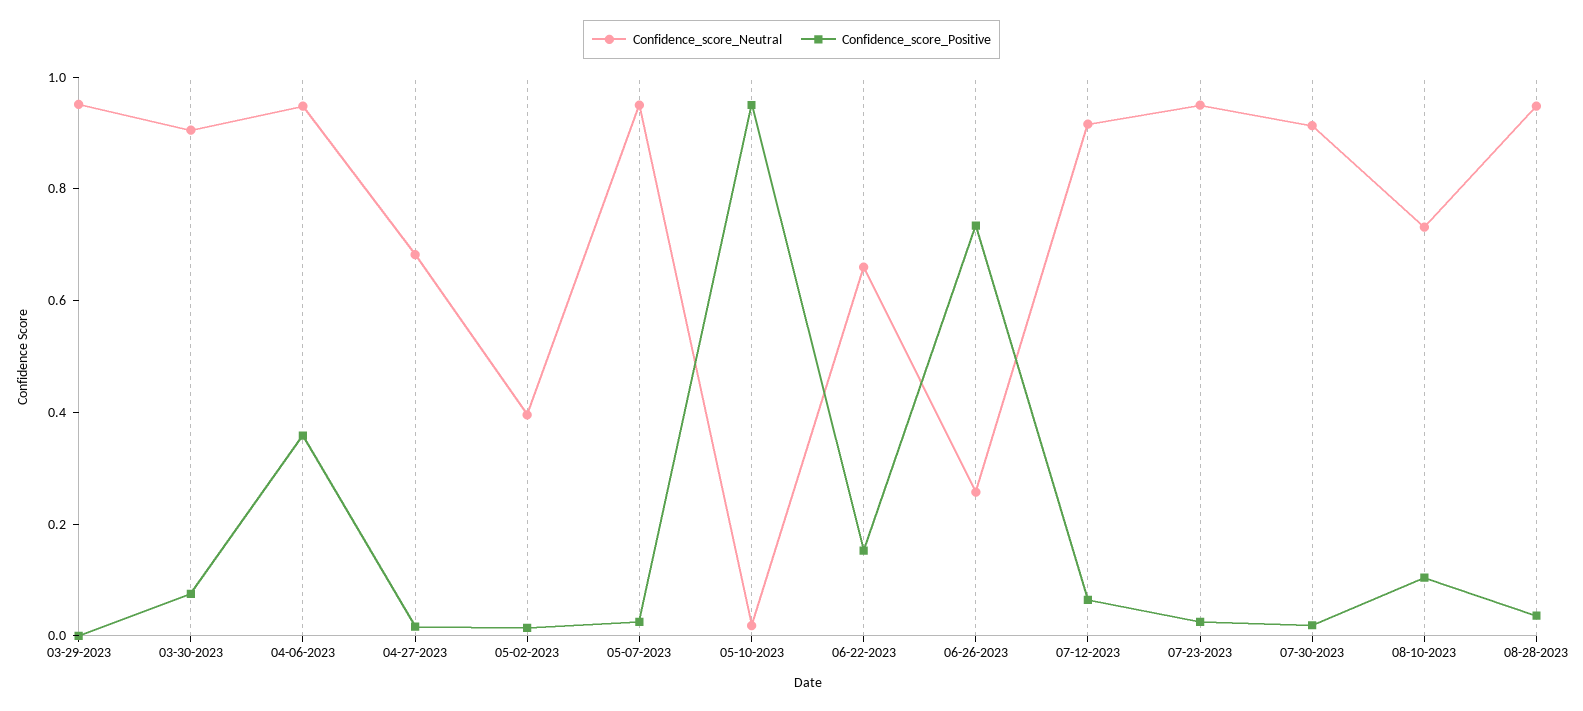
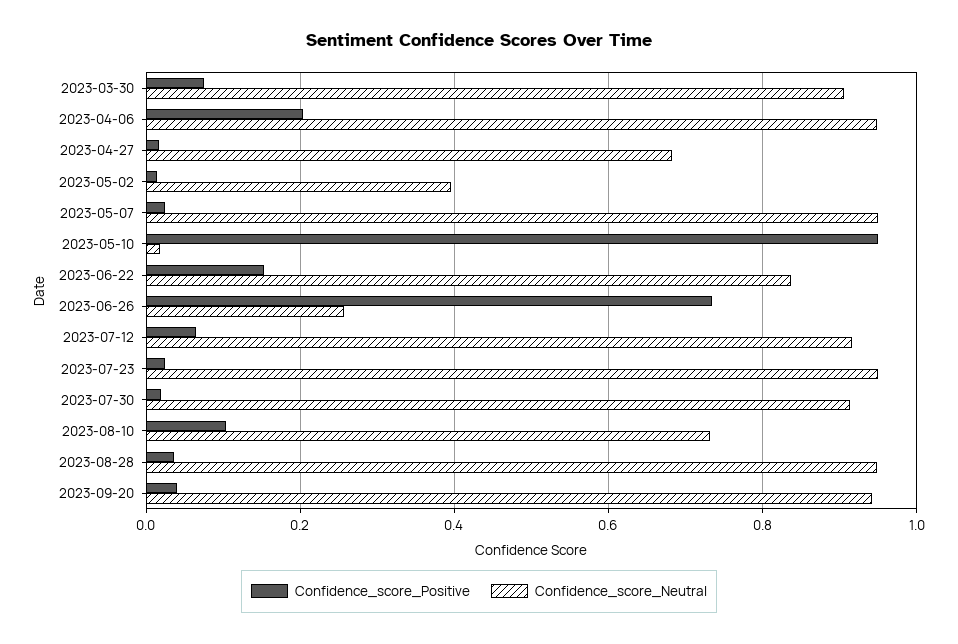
Confidence_score_Neutral, 03-29-2023: 0.95 -> none
Confidence_score_Positive, 03-29-2023: 0 -> none
Confidence_score_Positive, 04-06-2023: 0.35 -> 0.2
Confidence_score_Neutral, 06-22-2023: 0.65 -> 0.84
Confidence_score_Positive, 2023-09-20: none -> 0.04
Confidence_score_Neutral, 2023-09-20: none -> 0.94

